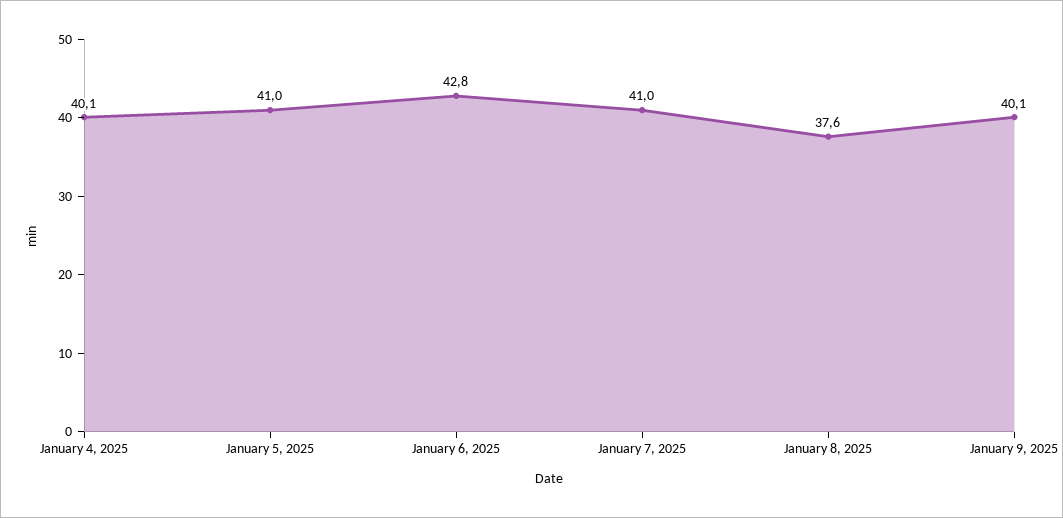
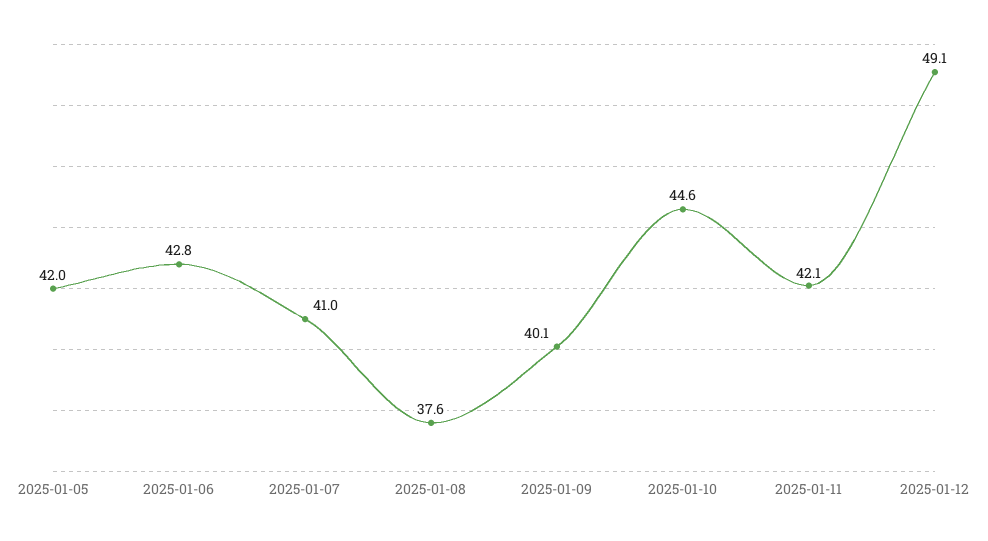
January 4, 2025: 40.1 -> none
January 5, 2025: 41 -> 42
2025-01-10: none -> 44.6
2025-01-11: none -> 42.1
2025-01-12: none -> 49.1

